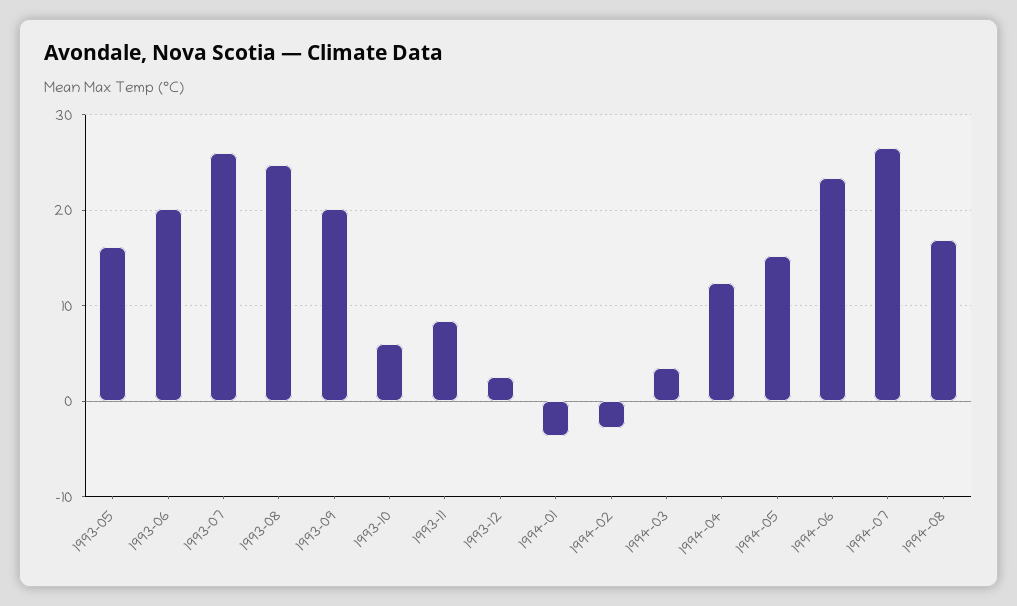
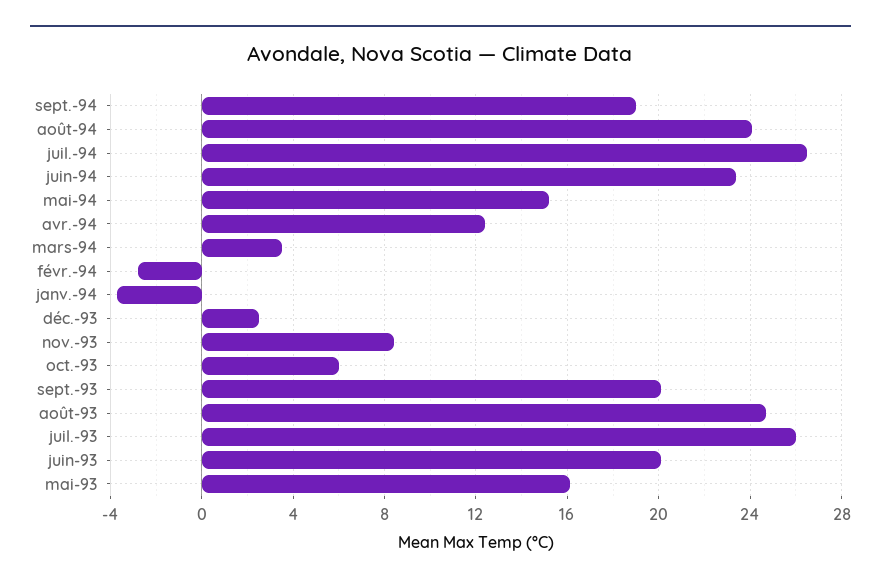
1994-08: 17 -> 24
sept.-94: none -> 19

